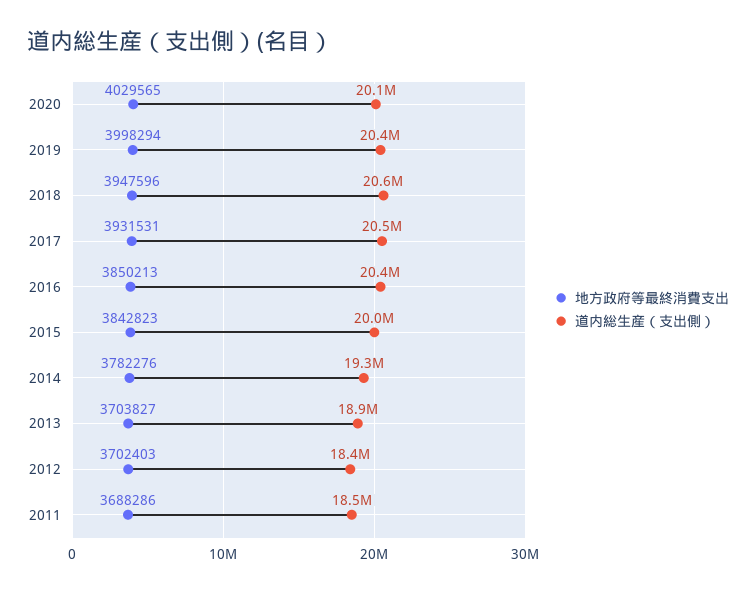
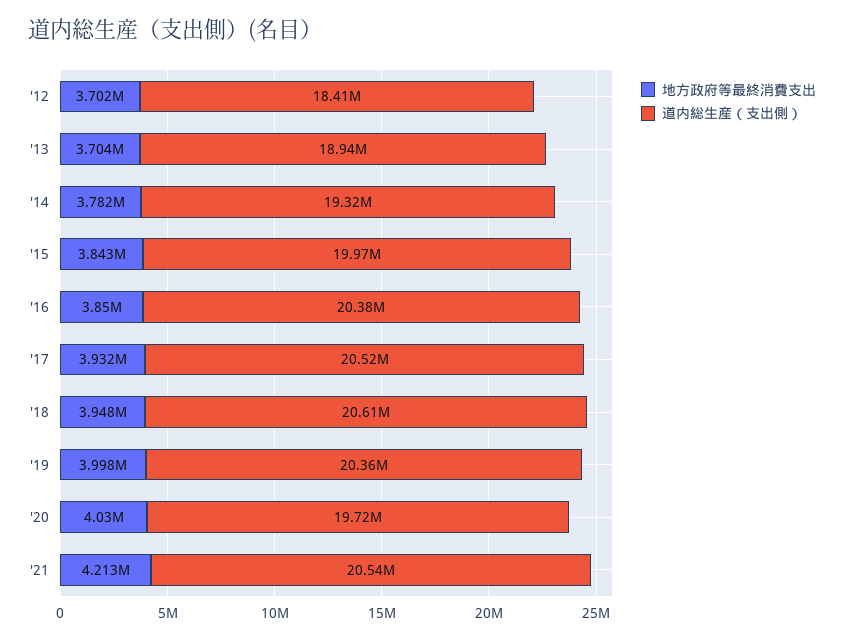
道内総生産（支出側）, 2020: 20100000 -> 19720000
地方政府等最終消費支出, 2011: 3688286 -> none
道内総生産（支出側）, 2011: 18500000 -> none
地方政府等最終消費支出, '21: none -> 4213000
道内総生産（支出側）, '21: none -> 20540000

